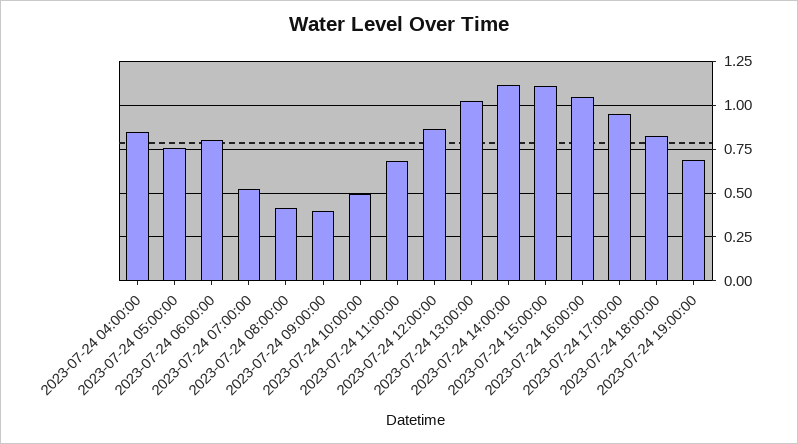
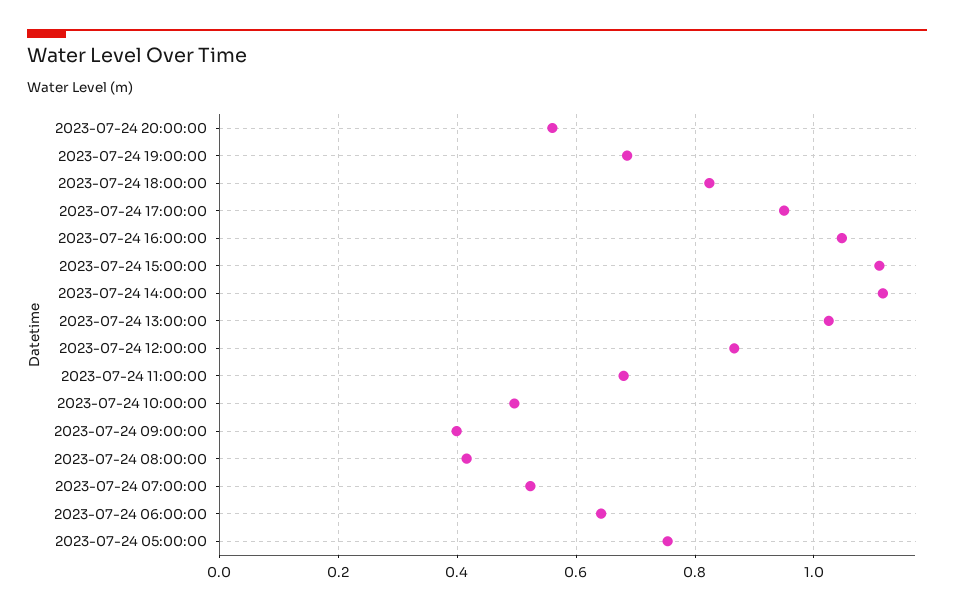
2023-07-24 04:00:00: 0.85 -> none
2023-07-24 06:00:00: 0.8 -> 0.64
2023-07-24 20:00:00: none -> 0.56

